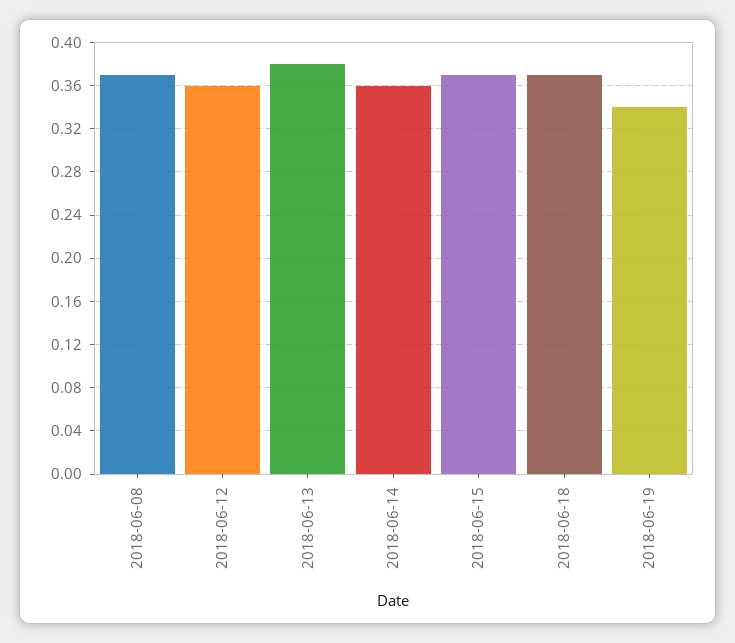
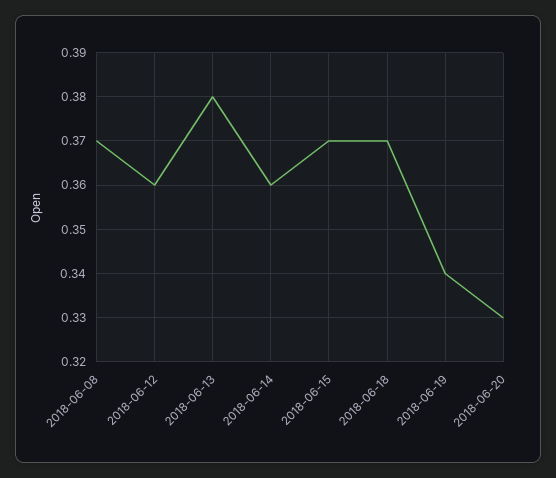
2018-06-20: none -> 0.33

